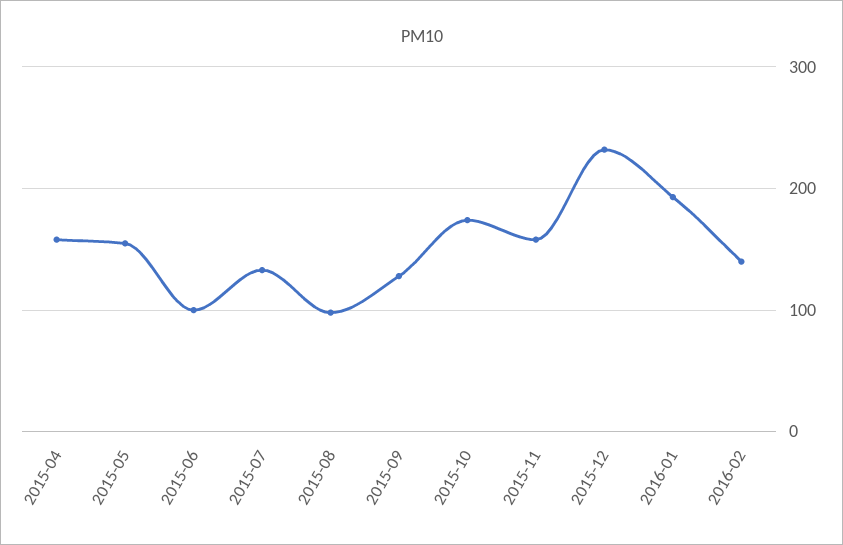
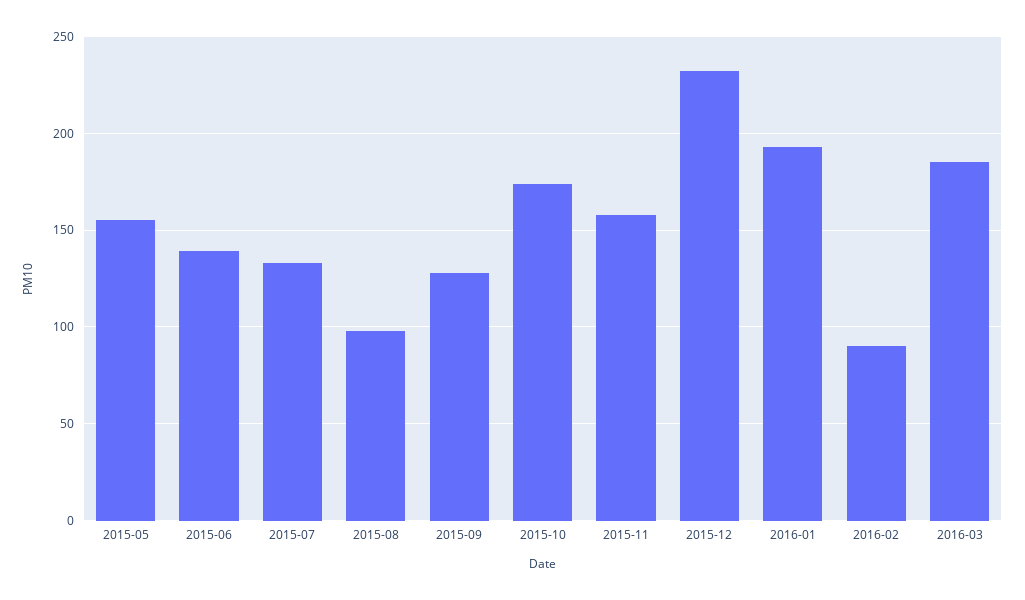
2015-04: 160 -> none
2015-06: 100 -> 140
2016-02: 140 -> 90
2016-03: none -> 185

